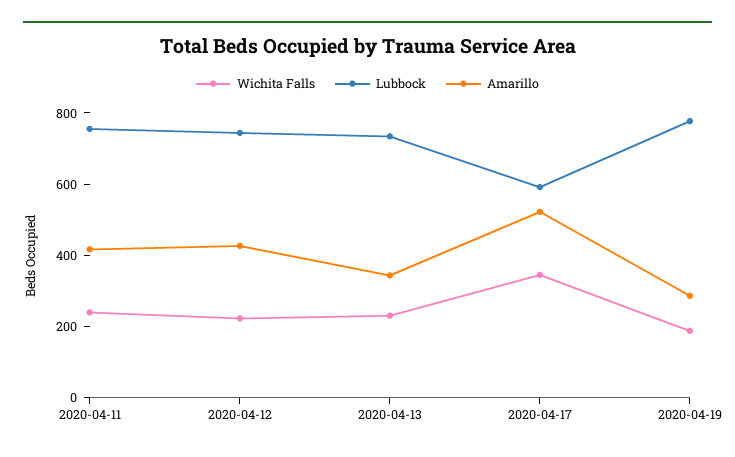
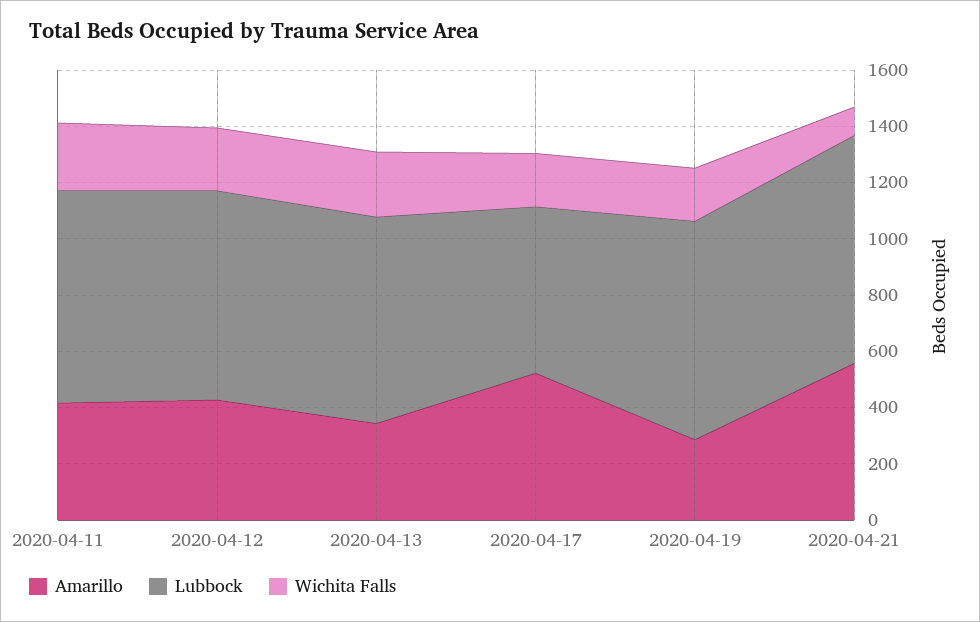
Wichita Falls, 2020-04-17: 350 -> 200
Amarillo, 2020-04-21: none -> 550
Lubbock, 2020-04-21: none -> 800
Wichita Falls, 2020-04-21: none -> 100

